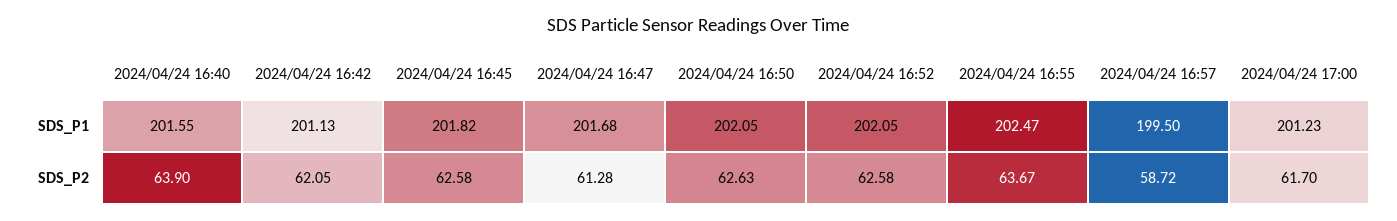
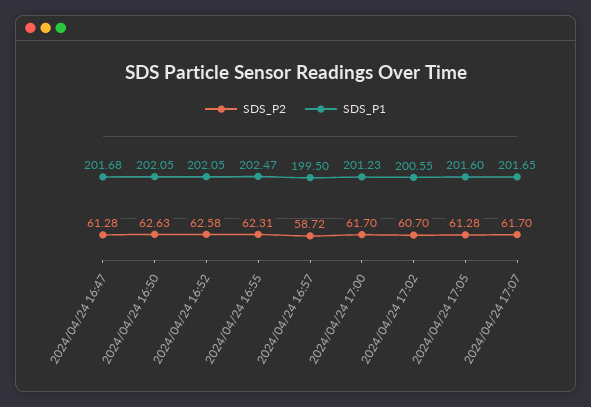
SDS_P1, 2024/04/24 16:40: 201.55 -> none
SDS_P1, 2024/04/24 16:42: 201.13 -> none
SDS_P1, 2024/04/24 16:45: 201.82 -> none
SDS_P2, 2024/04/24 16:40: 63.9 -> none
SDS_P2, 2024/04/24 16:42: 62.05 -> none
SDS_P2, 2024/04/24 16:45: 62.58 -> none
SDS_P2, 2024/04/24 16:55: 63.67 -> 62.31
SDS_P2, 2024/04/24 17:02: none -> 60.7
SDS_P1, 2024/04/24 17:02: none -> 200.55
SDS_P2, 2024/04/24 17:05: none -> 61.28
SDS_P1, 2024/04/24 17:05: none -> 201.6
SDS_P2, 2024/04/24 17:07: none -> 61.7
SDS_P1, 2024/04/24 17:07: none -> 201.65

